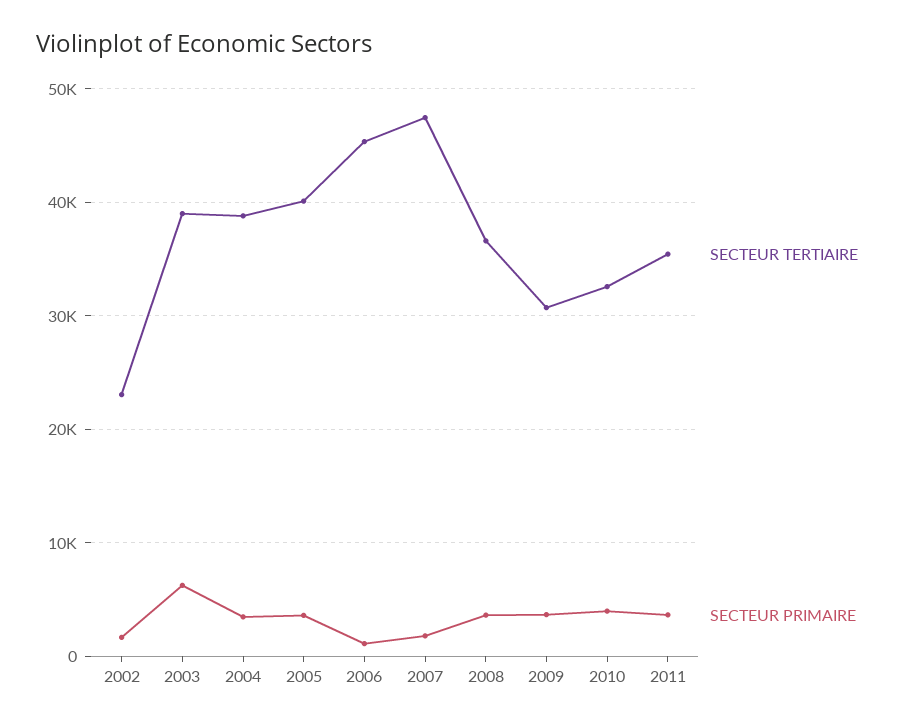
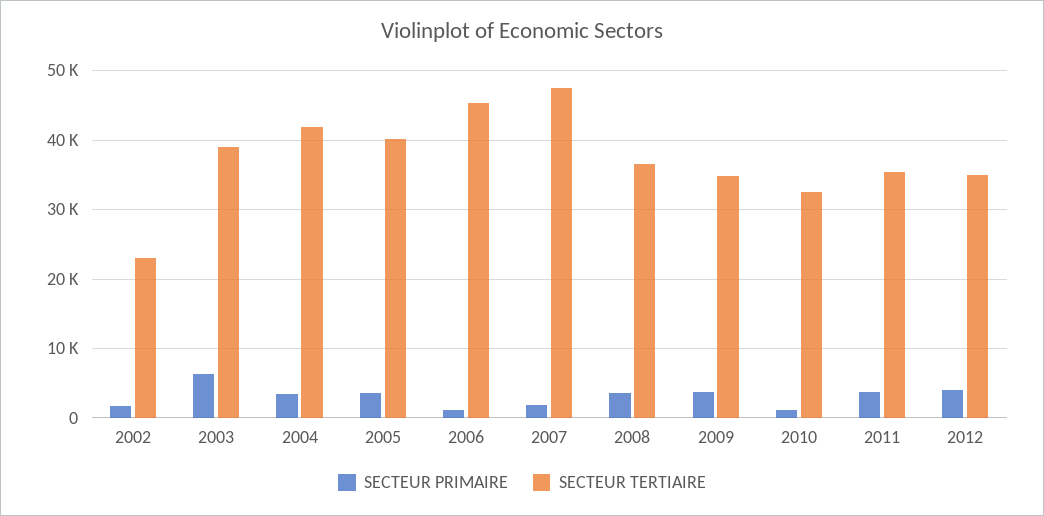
SECTEUR TERTIAIRE, 2004: 39000 -> 42000
SECTEUR TERTIAIRE, 2009: 31000 -> 35000
SECTEUR PRIMAIRE, 2010: 4000 -> 1000
SECTEUR PRIMAIRE, 2012: none -> 4000
SECTEUR TERTIAIRE, 2012: none -> 35000

